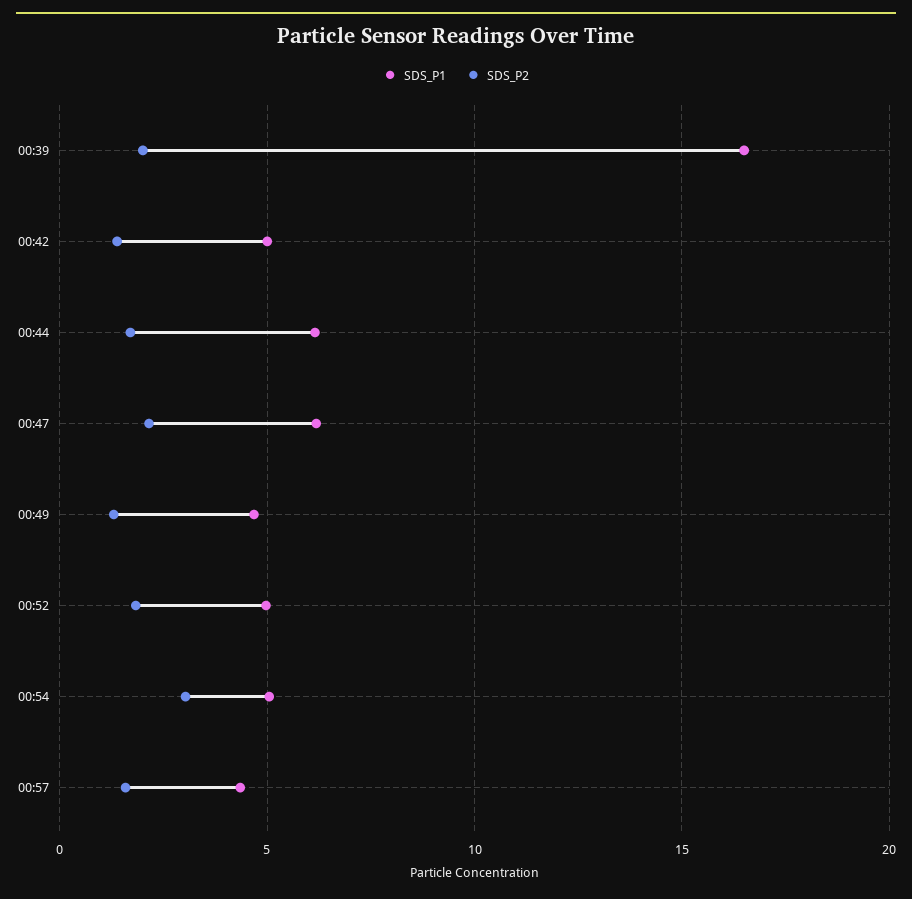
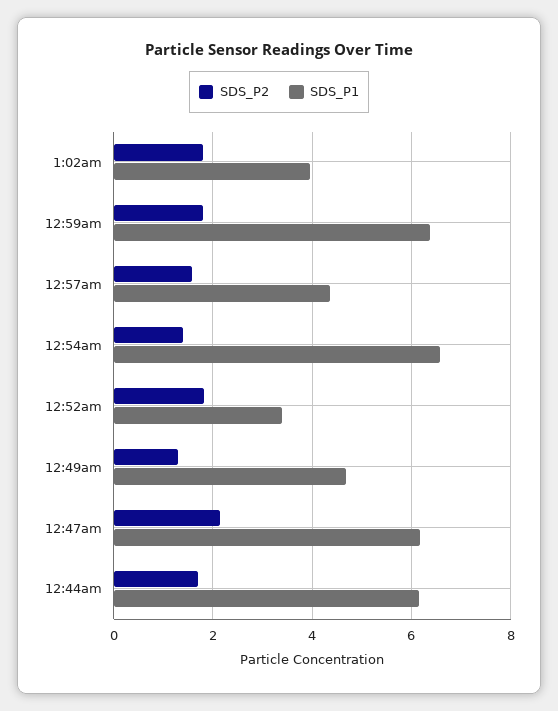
SDS_P1, 00:39: 16.5 -> none
SDS_P2, 00:39: 2 -> none
SDS_P1, 00:42: 5 -> none
SDS_P2, 00:42: 1.5 -> none
SDS_P1, 00:52: 5 -> 3.4
SDS_P1, 00:54: 5 -> 6.6
SDS_P2, 00:54: 3 -> 1.4
SDS_P2, 1:02am: none -> 1.8
SDS_P1, 1:02am: none -> 4
SDS_P2, 12:59am: none -> 1.8
SDS_P1, 12:59am: none -> 6.4

